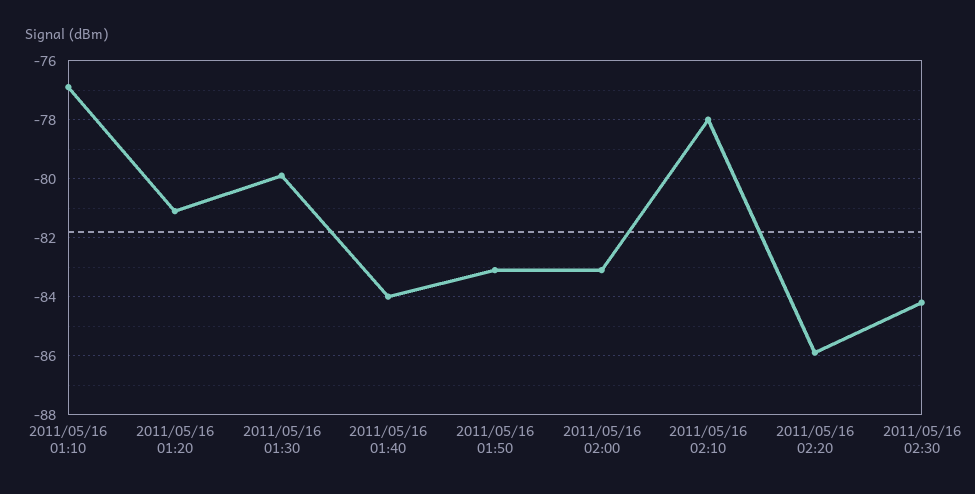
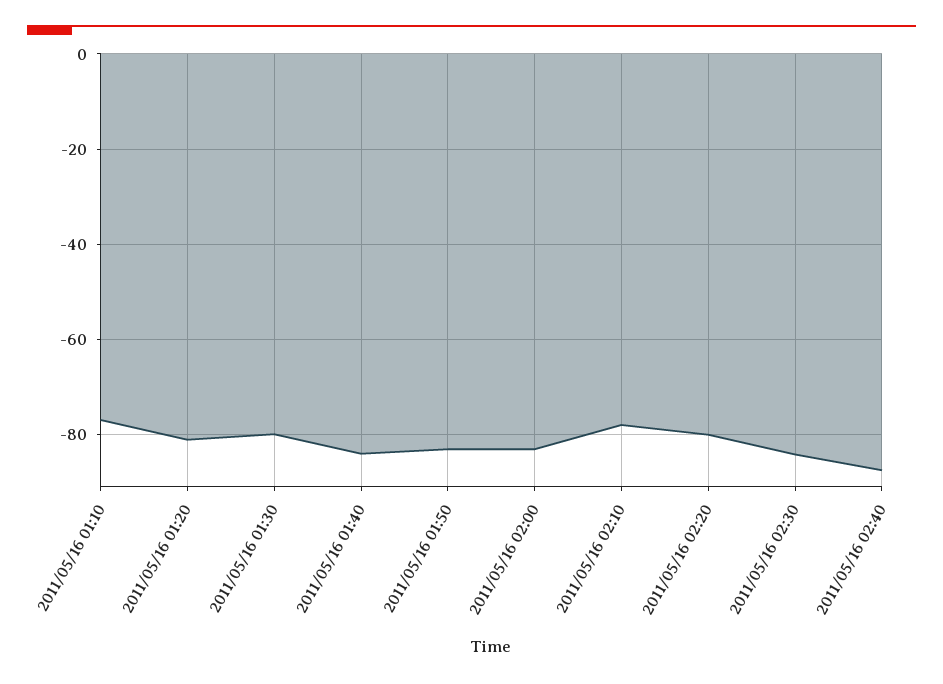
2011/05/16 02:20: -86 -> -80
2011/05/16 02:40: none -> -88

